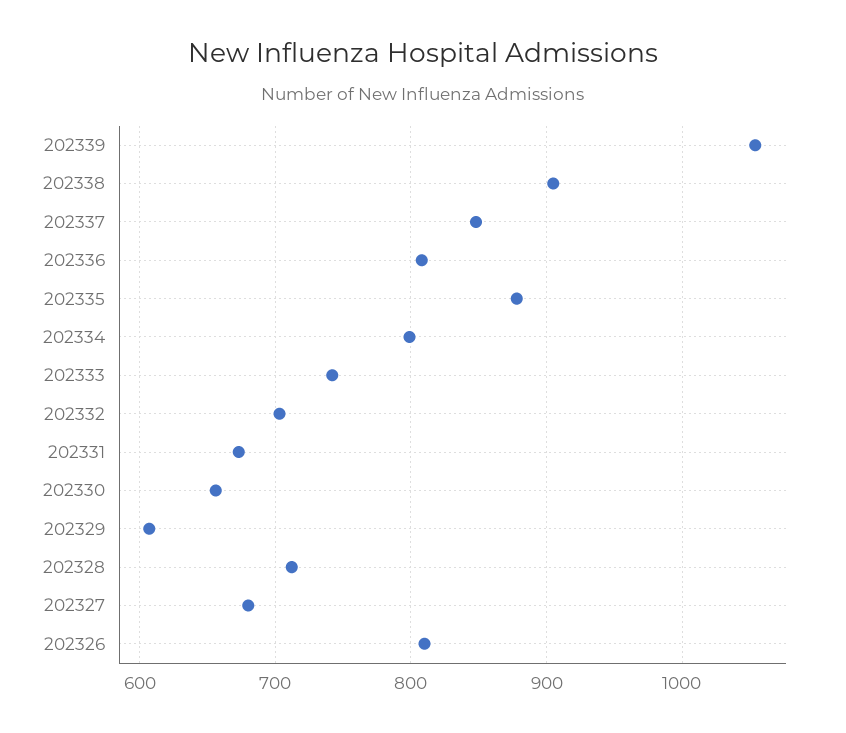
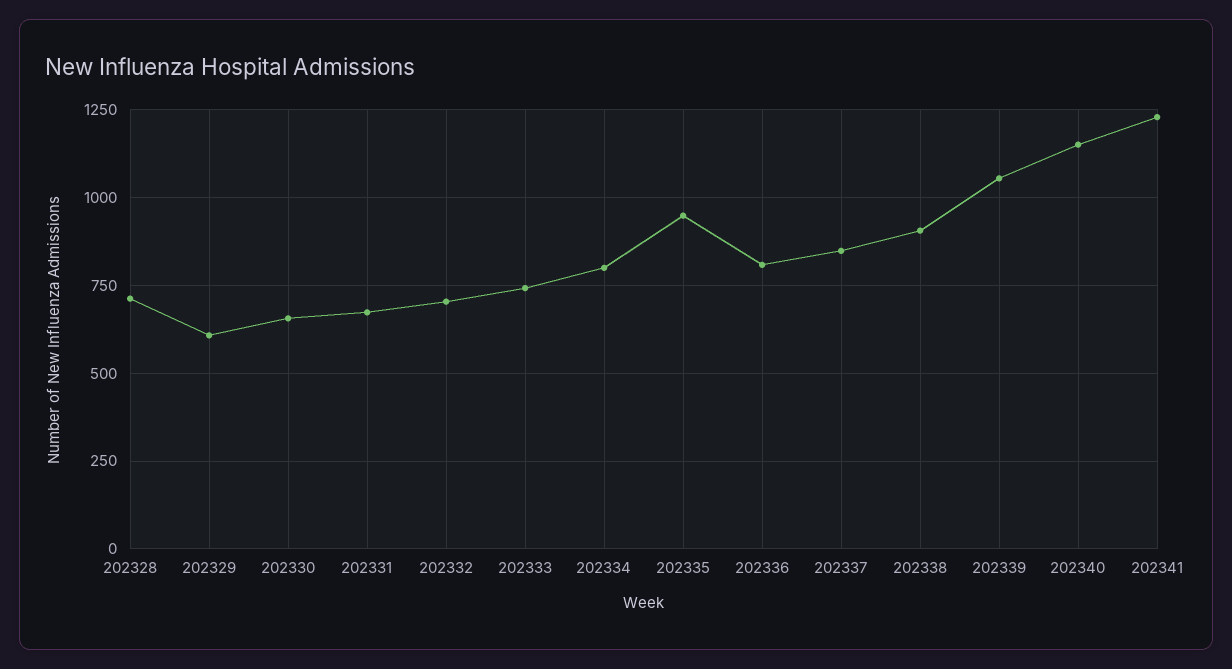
202335: 880 -> 950
202327: 680 -> none
202326: 810 -> none
202340: none -> 1150
202341: none -> 1225

